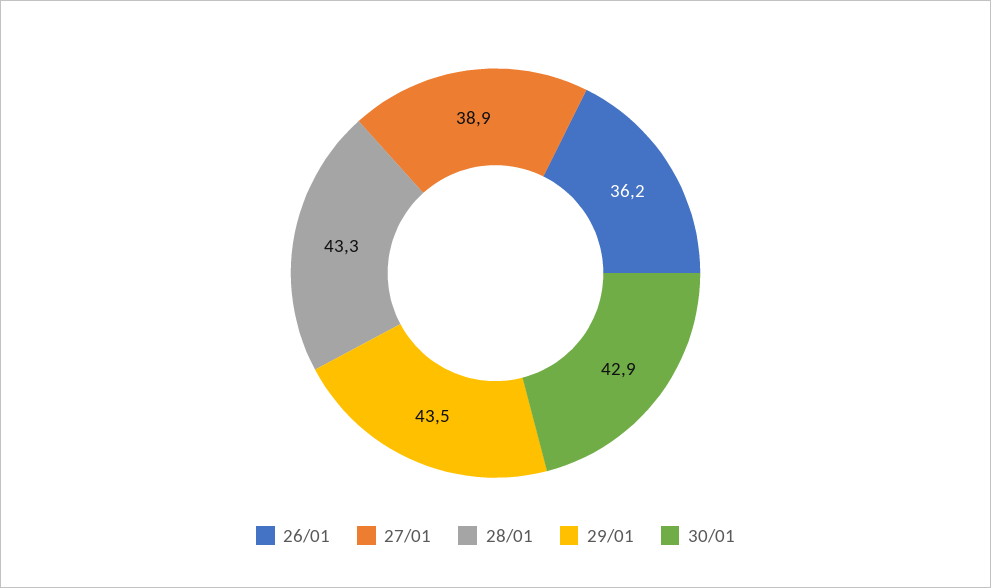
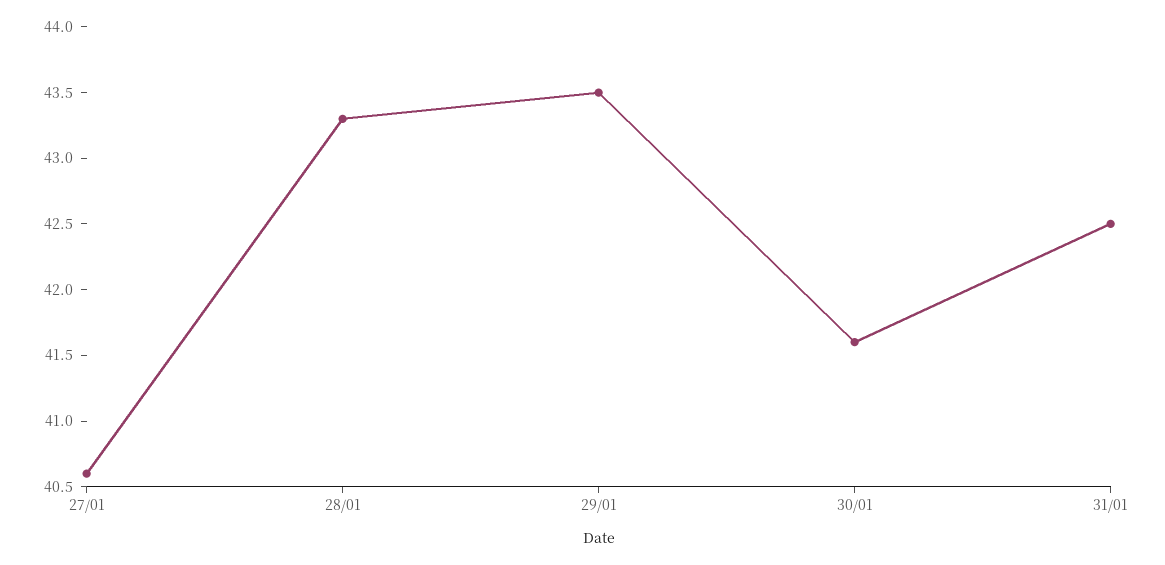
26/01: 36.2 -> none
27/01: 38.9 -> 40.6
30/01: 42.9 -> 41.6
31/01: none -> 42.5

